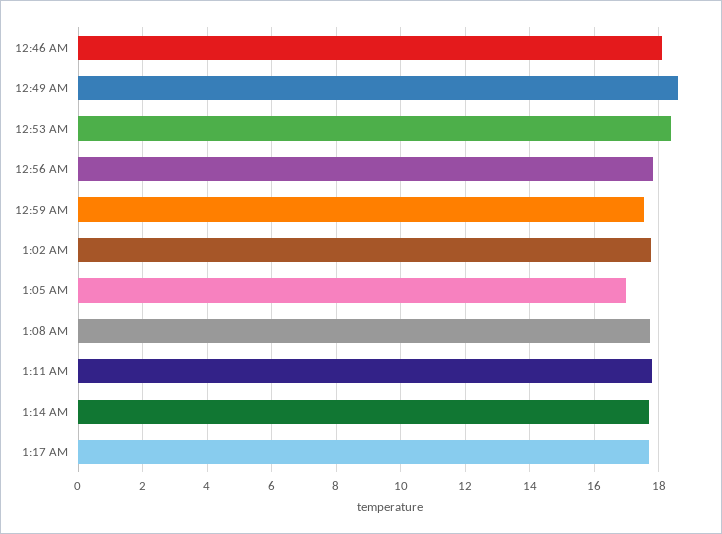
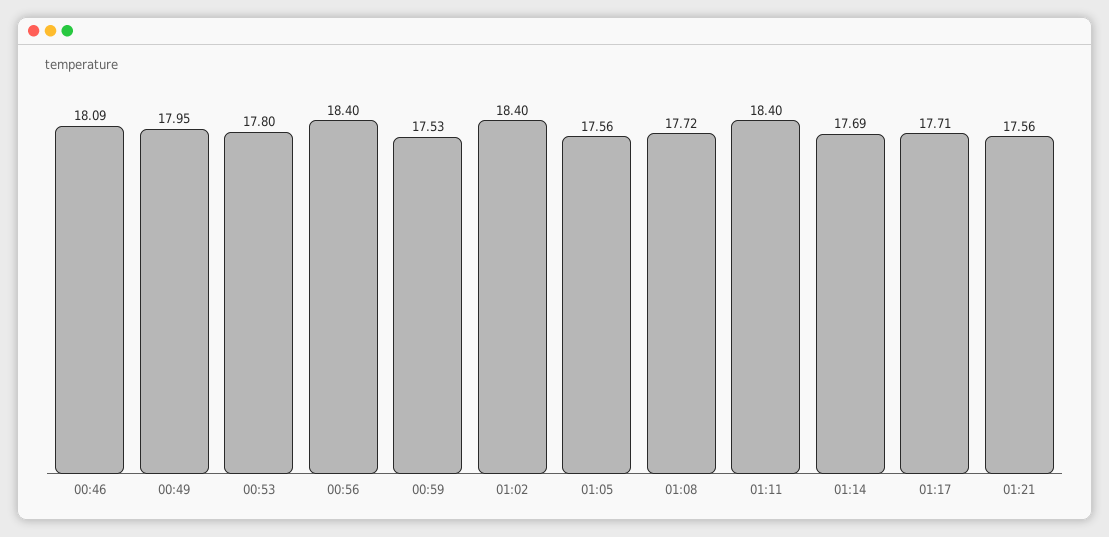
12:49 AM: 18.6 -> 17.95
12:53 AM: 18.4 -> 17.8
12:56 AM: 17.8 -> 18.4
1:02 AM: 17.8 -> 18.4
1:05 AM: 17 -> 17.56
1:11 AM: 17.8 -> 18.4
01:21: none -> 17.56

